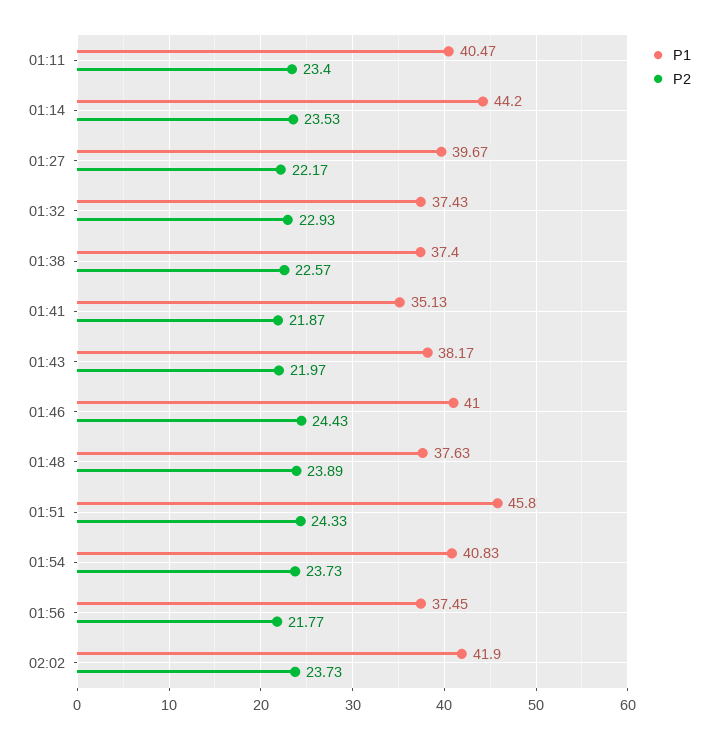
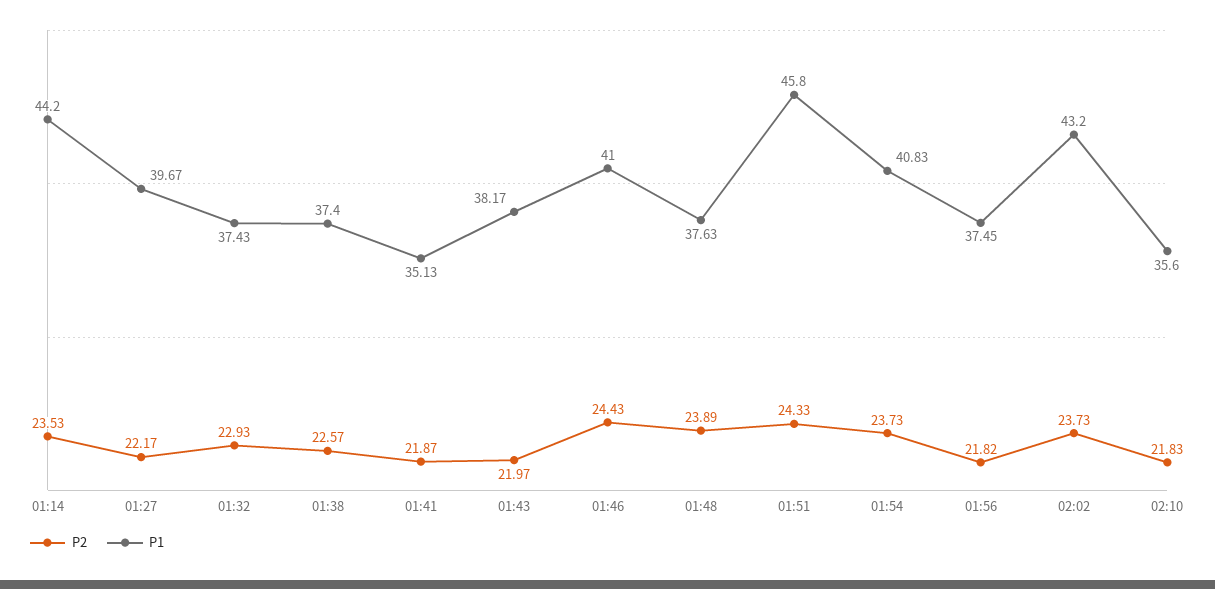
P1, 01:11: 40.47 -> none
P2, 01:11: 23.4 -> none
P2, 01:56: 21.77 -> 21.82
P1, 02:02: 41.9 -> 43.2
P2, 02:10: none -> 21.83
P1, 02:10: none -> 35.6

